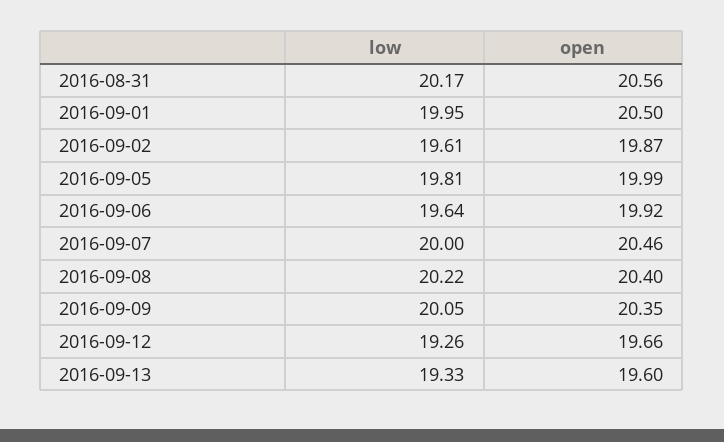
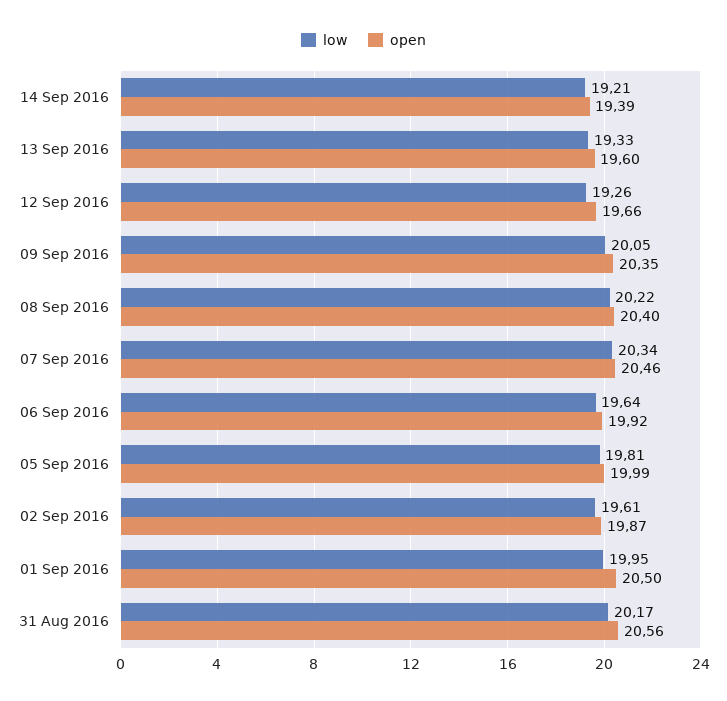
low, 2016-09-07: 20 -> 20.34
low, 14 Sep 2016: none -> 19.21
open, 14 Sep 2016: none -> 19.39

